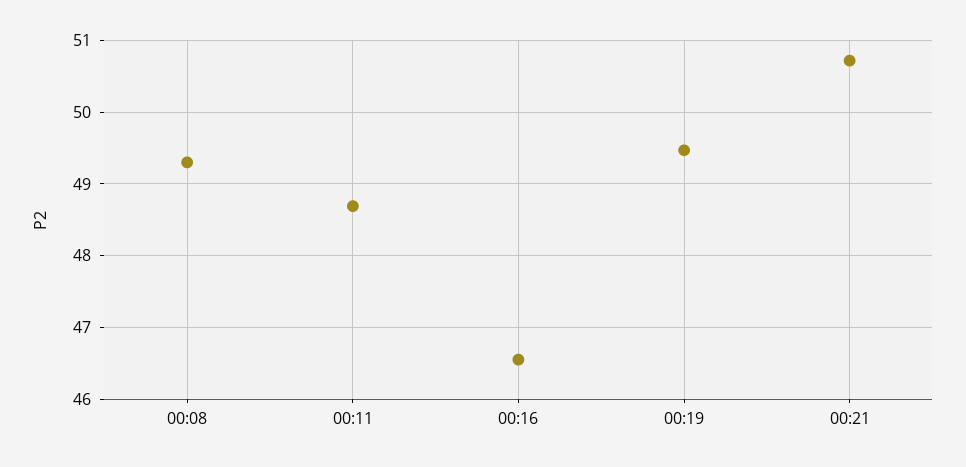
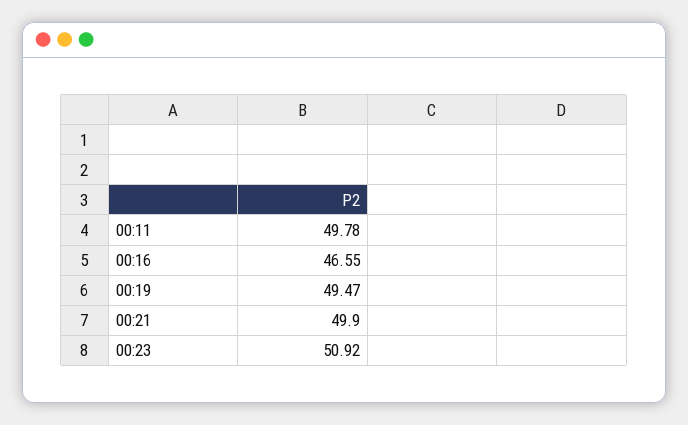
00:08: 49.3 -> none
00:11: 48.7 -> 49.78
00:21: 50.7 -> 49.9
00:23: none -> 50.92

